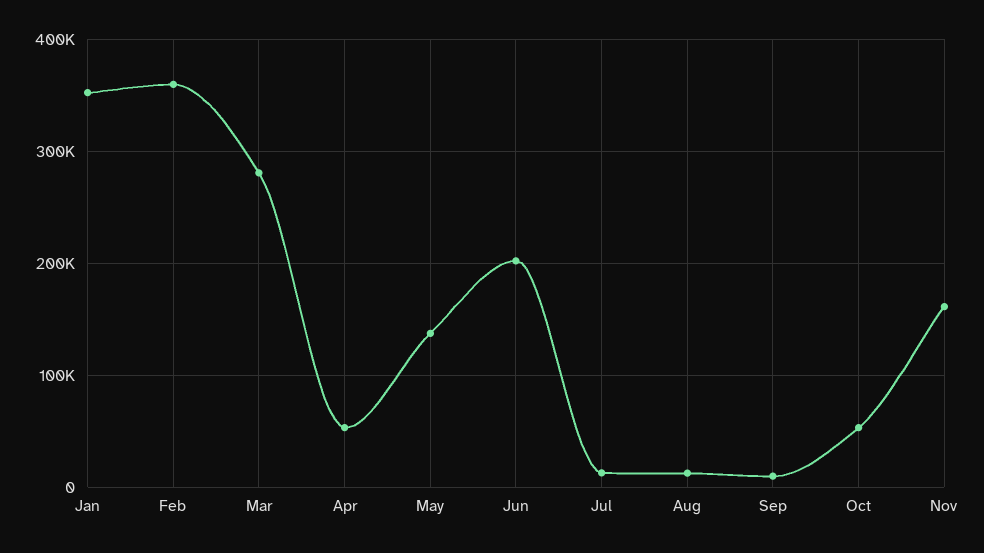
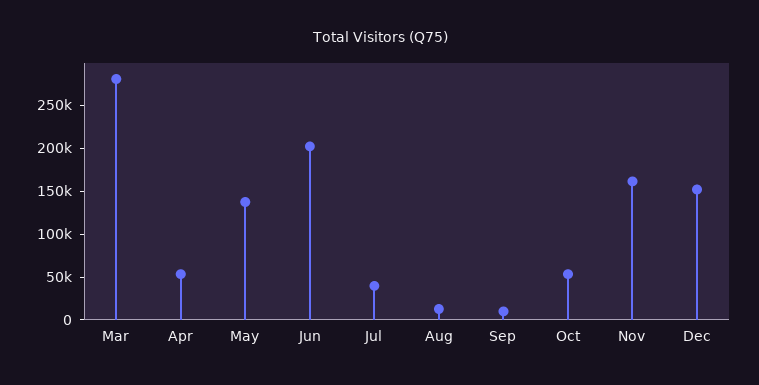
Jan: 350000 -> none
Feb: 360000 -> none
Jul: 10000 -> 40000
Dec: none -> 150000

